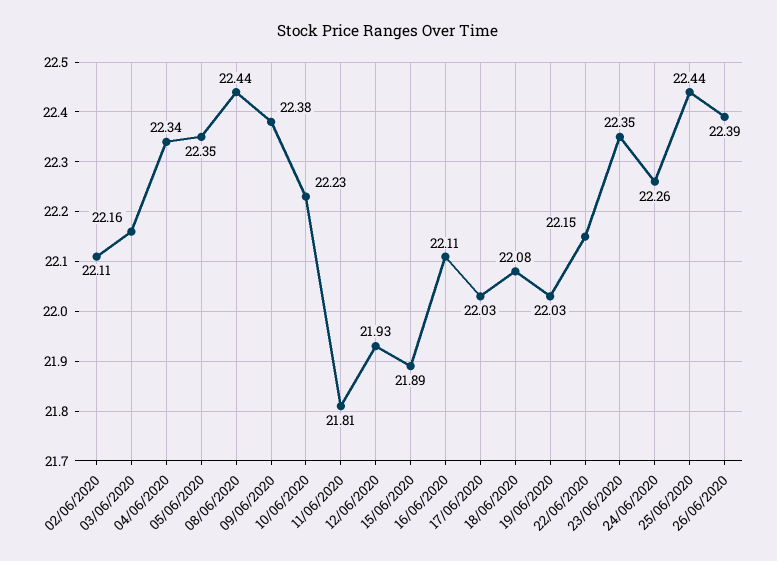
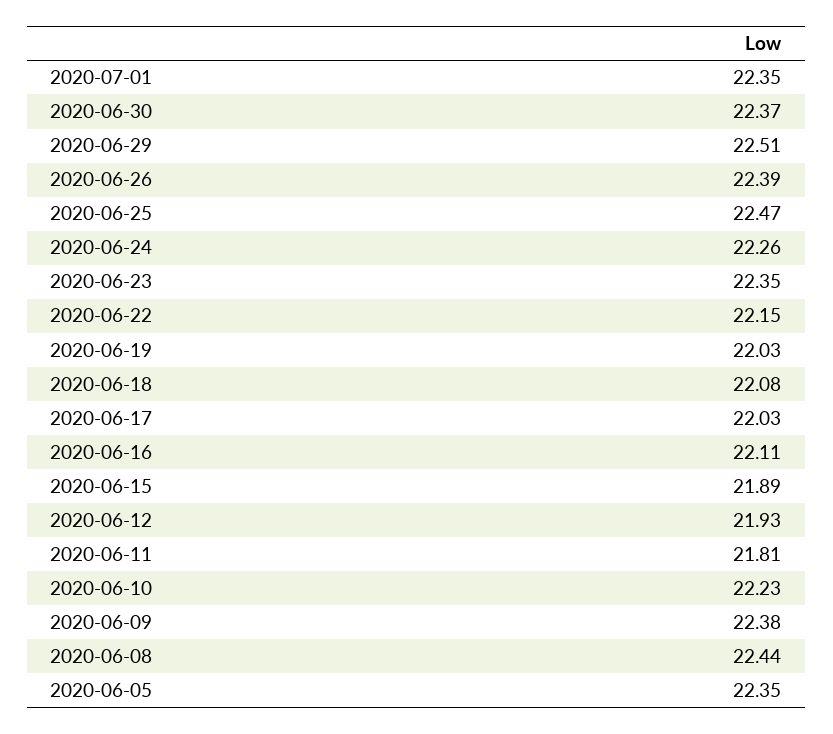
02/06/2020: 22.11 -> none
03/06/2020: 22.16 -> none
04/06/2020: 22.34 -> none
25/06/2020: 22.44 -> 22.47
2020-07-01: none -> 22.35
2020-06-30: none -> 22.37
2020-06-29: none -> 22.51

